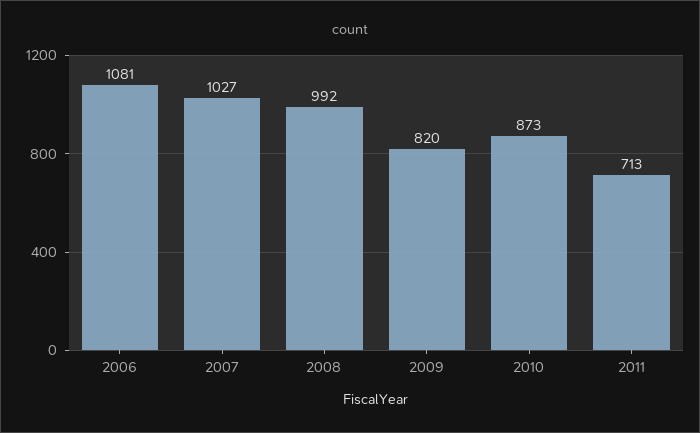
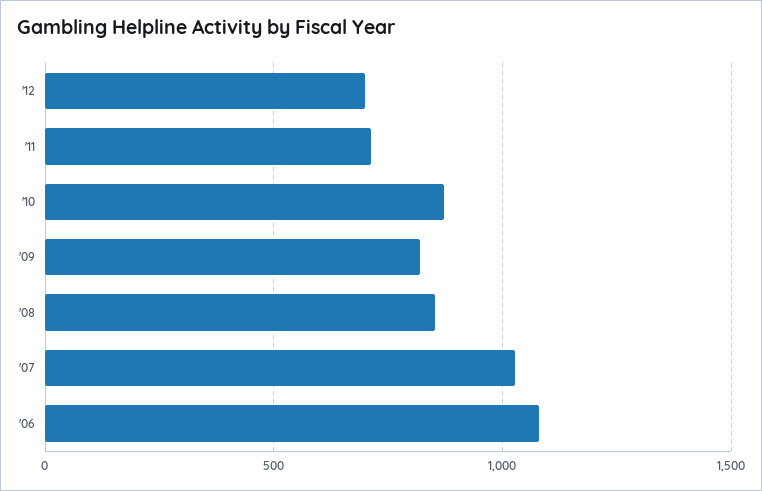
2008: 992 -> 850
'12: none -> 700

